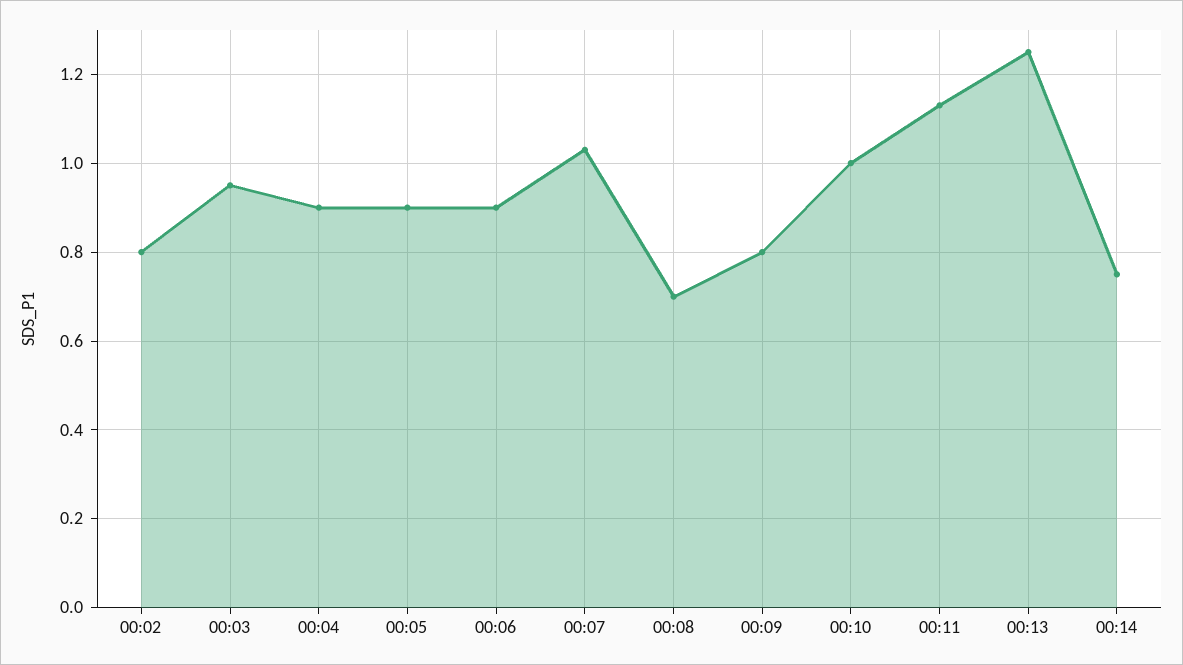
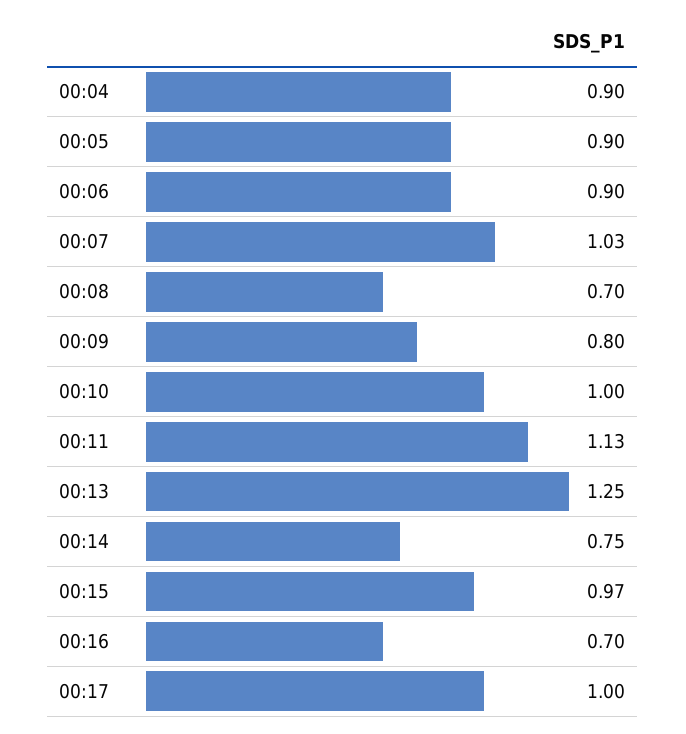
00:02: 0.8 -> none
00:03: 0.95 -> none
00:15: none -> 0.97
00:16: none -> 0.7
00:17: none -> 1

